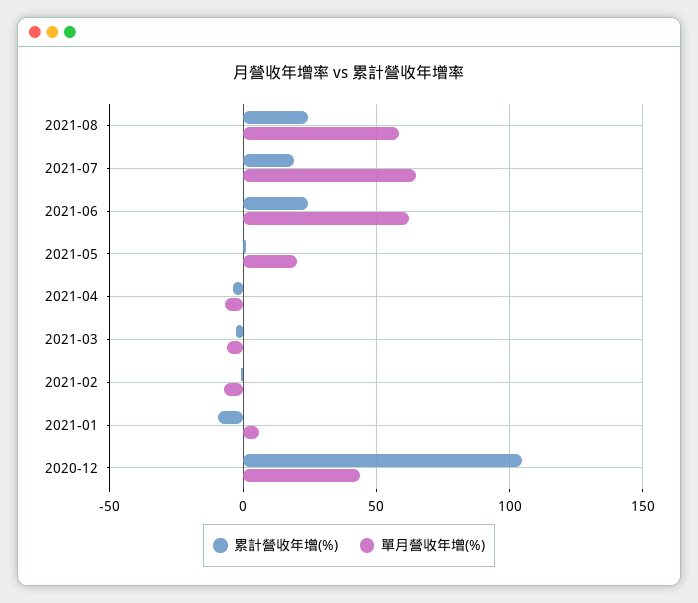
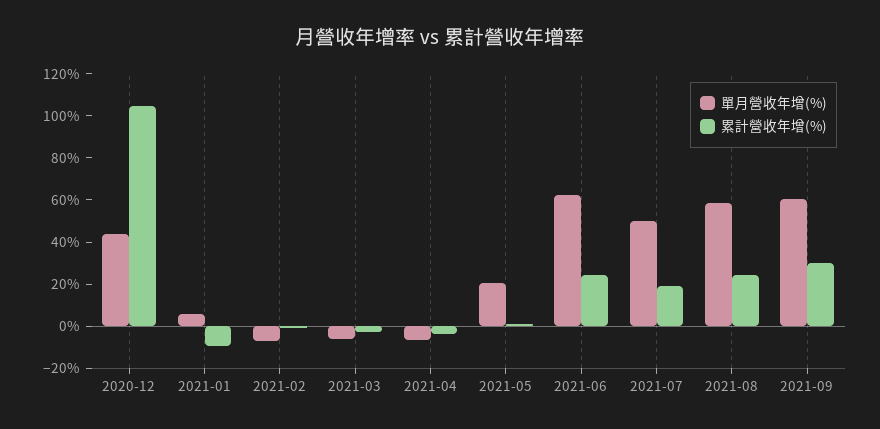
單月營收年增(%), 2021-07: 65 -> 50
單月營收年增(%), 2021-09: none -> 60
累計營收年增(%), 2021-09: none -> 30

